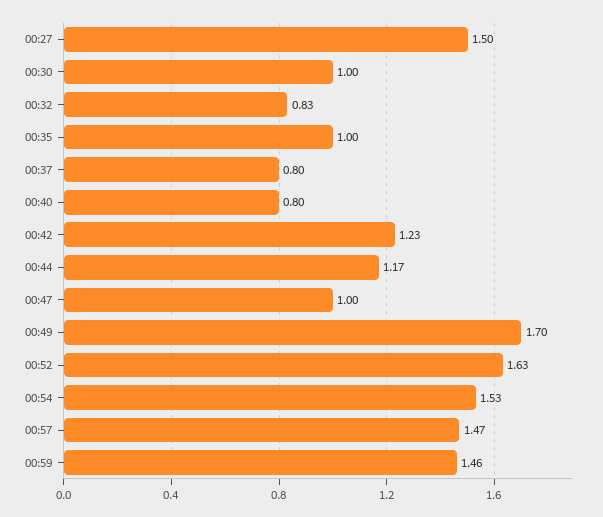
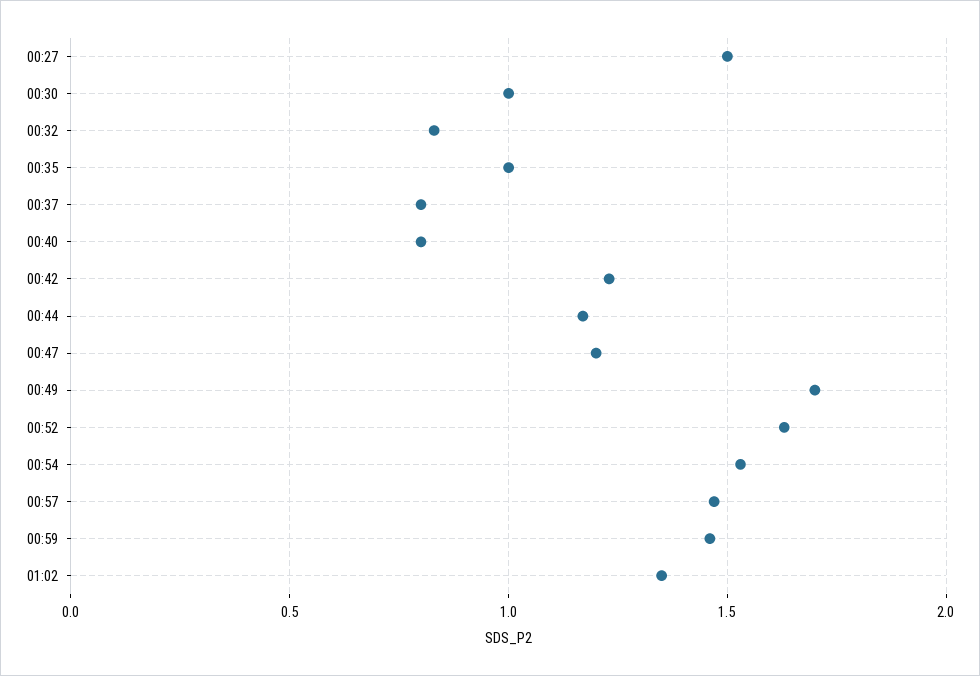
00:47: 1 -> 1.2
01:02: none -> 1.35

